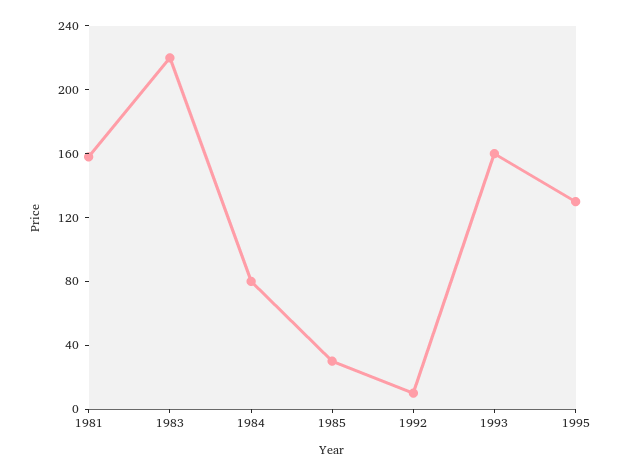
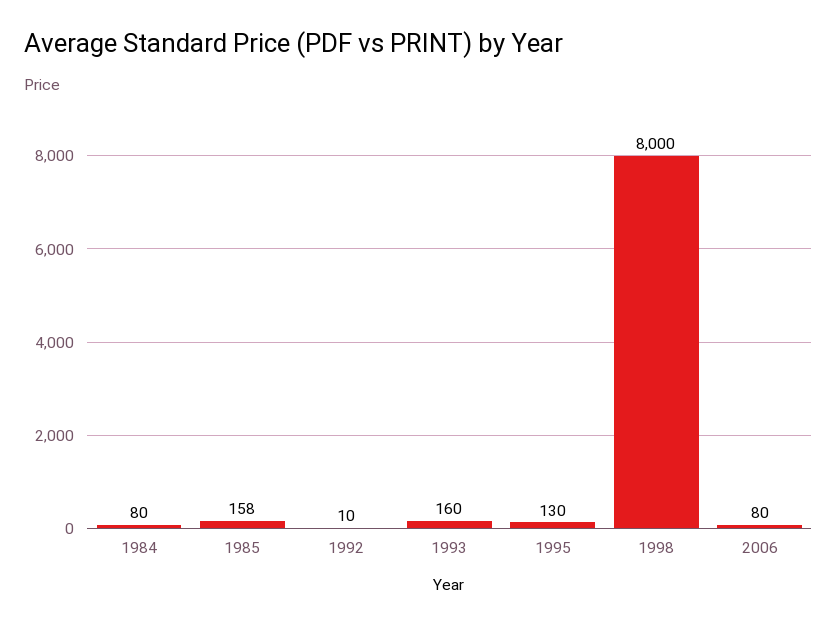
1981: 160 -> none
1983: 220 -> none
1985: 30 -> 158
1998: none -> 8000
2006: none -> 80

